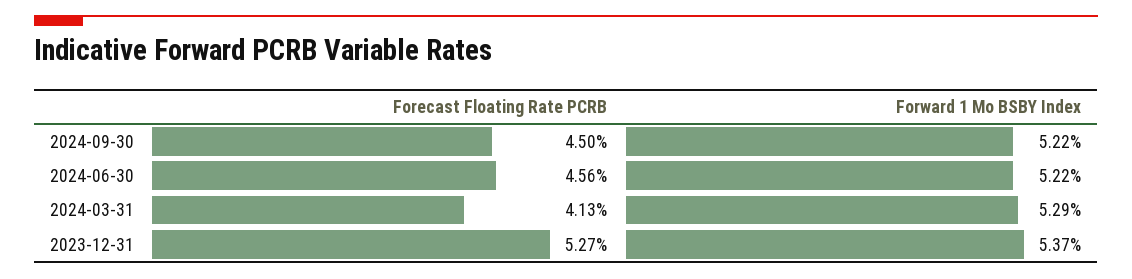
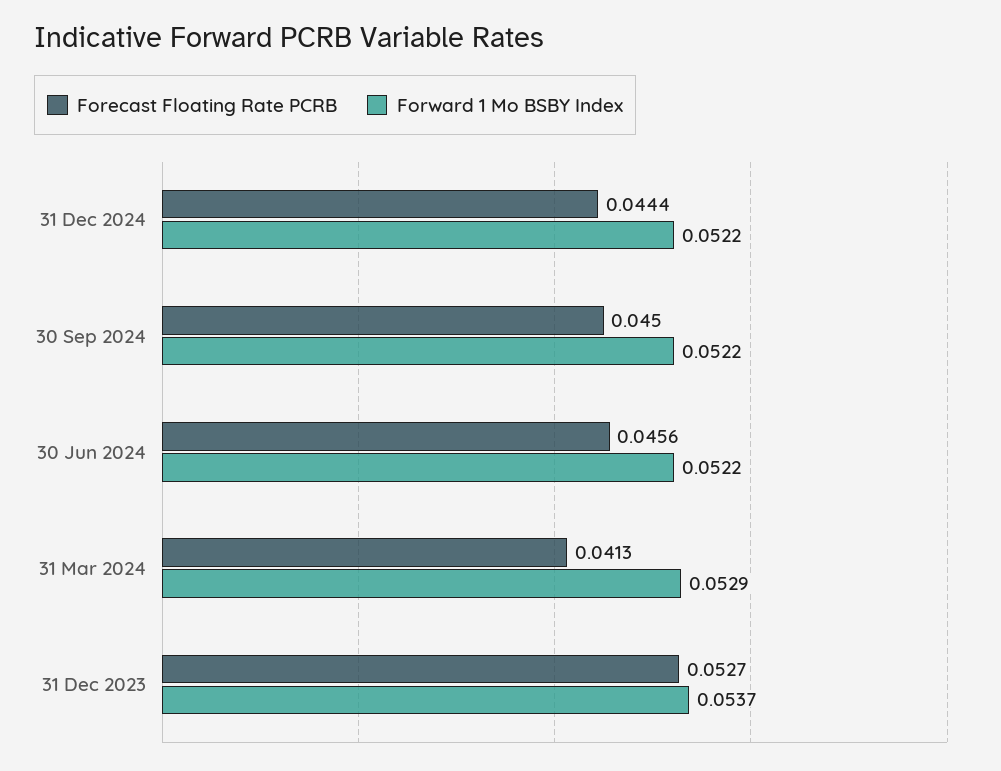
Forecast Floating Rate PCRB, 31 Dec 2024: none -> 0.0444
Forward 1 Mo BSBY Index, 31 Dec 2024: none -> 0.0522

